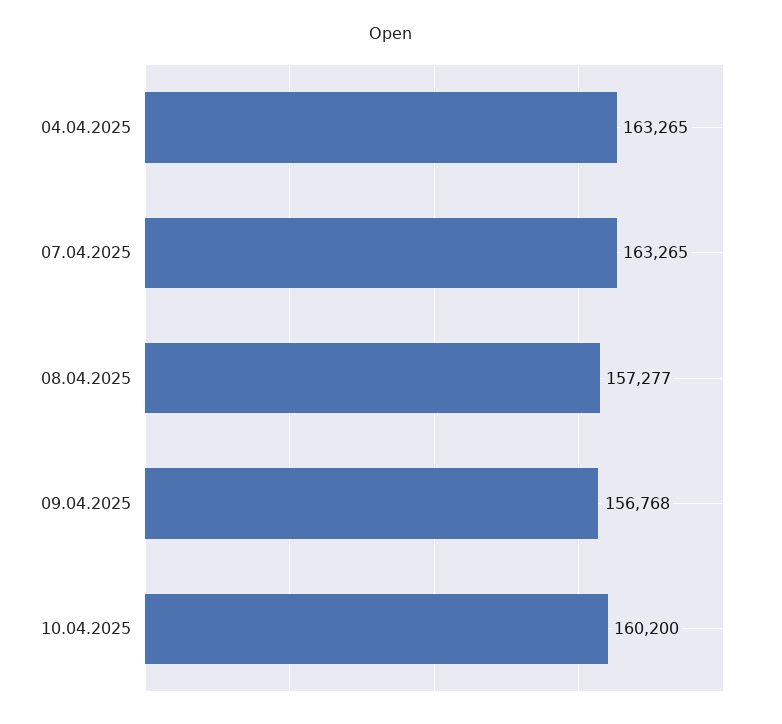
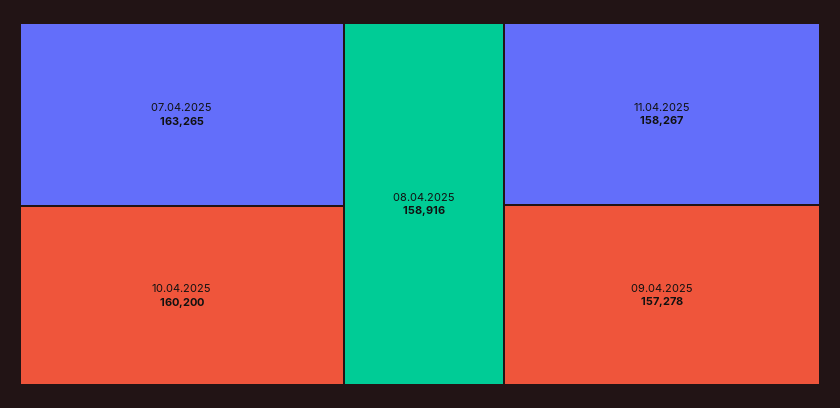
04.04.2025: 163265 -> none
08.04.2025: 157277 -> 158916
09.04.2025: 156768 -> 157278
11.04.2025: none -> 158267

